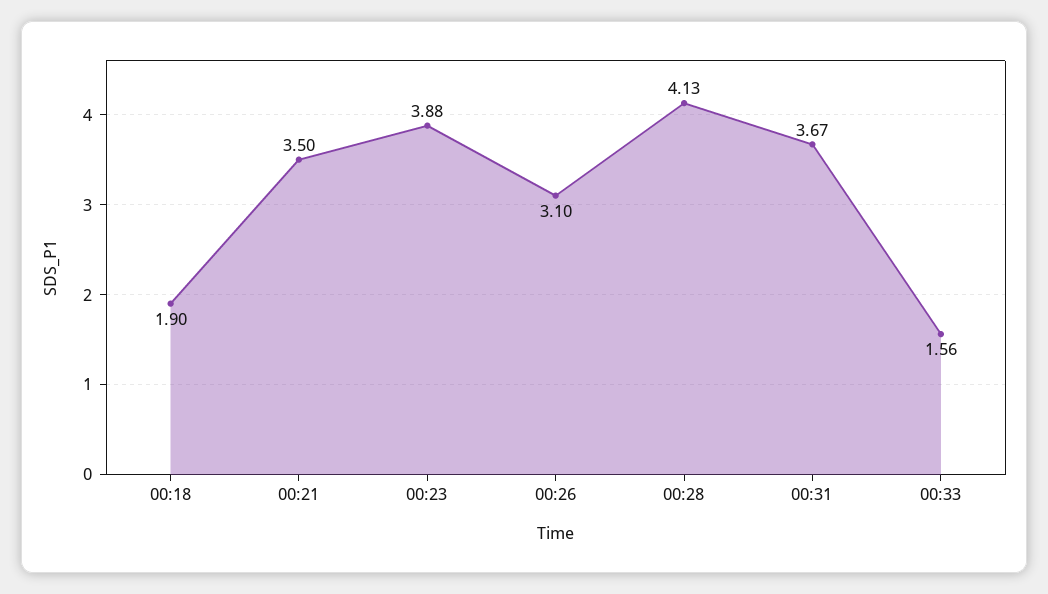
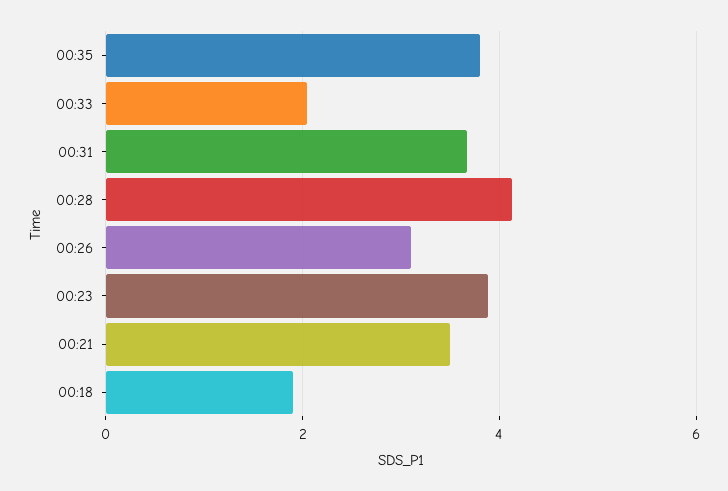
00:33: 1.56 -> 2
00:35: none -> 3.8

